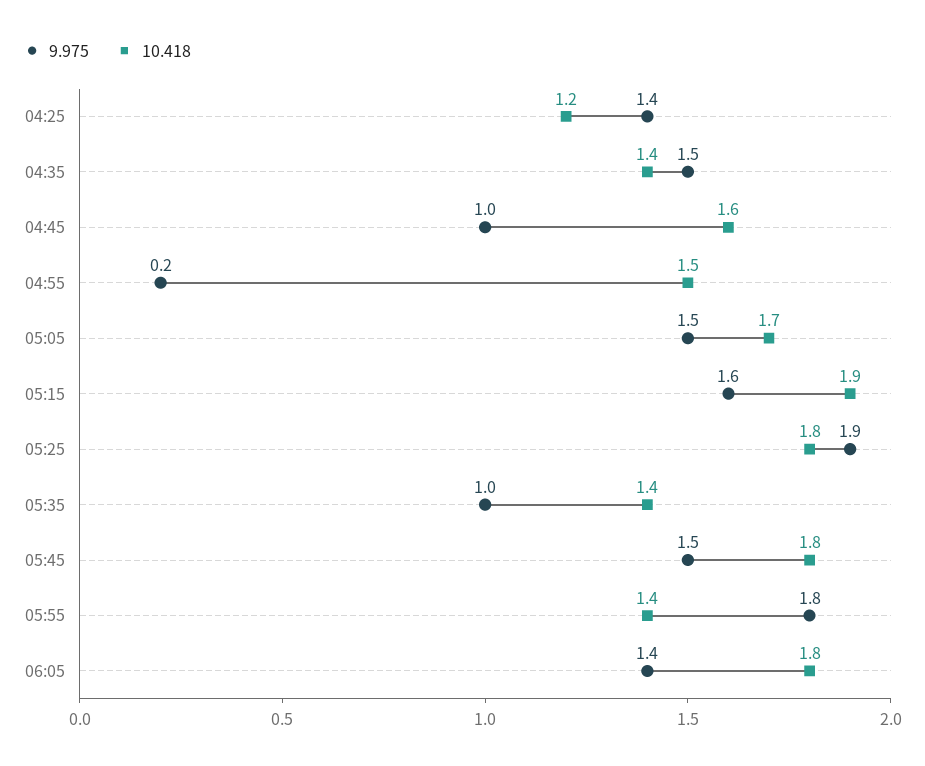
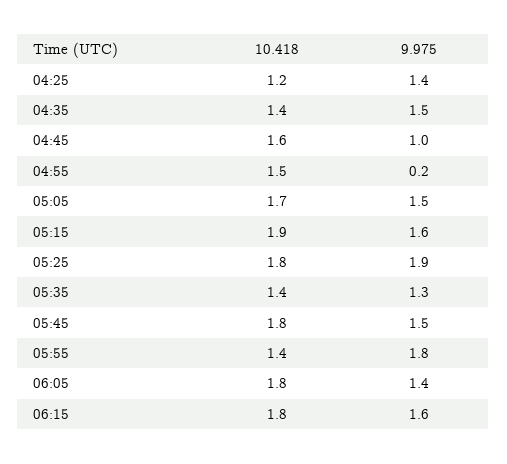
9.975, 05:35: 1 -> 1.3
10.418, 06:15: none -> 1.8
9.975, 06:15: none -> 1.6

